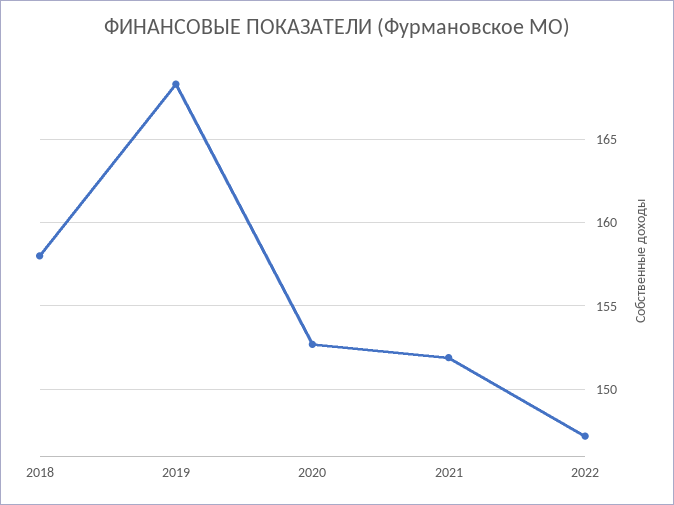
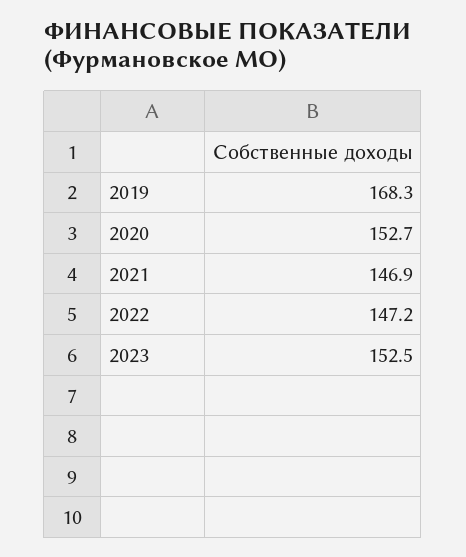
2018: 158 -> none
2021: 152 -> 146.9
2023: none -> 152.5

